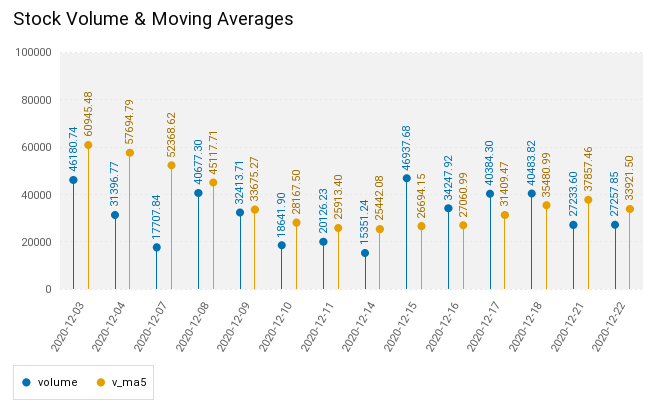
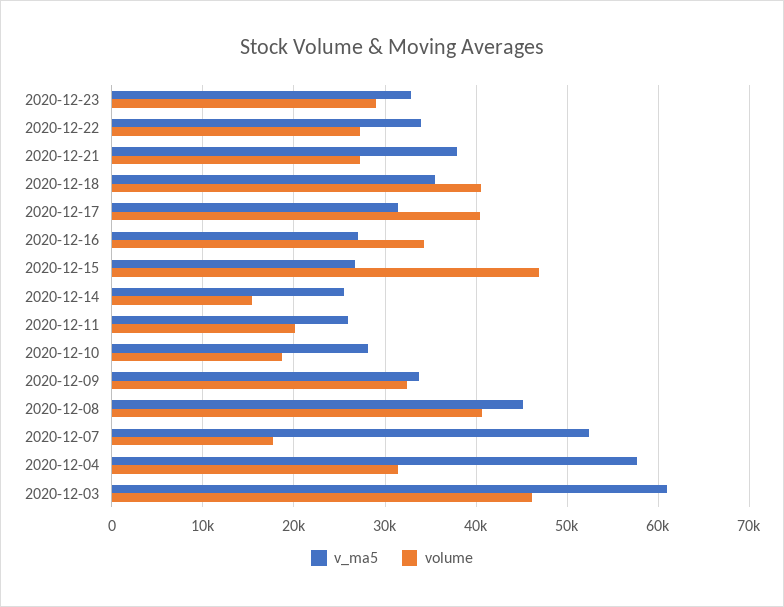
v_ma5, 2020-12-23: none -> 33000
volume, 2020-12-23: none -> 29000

